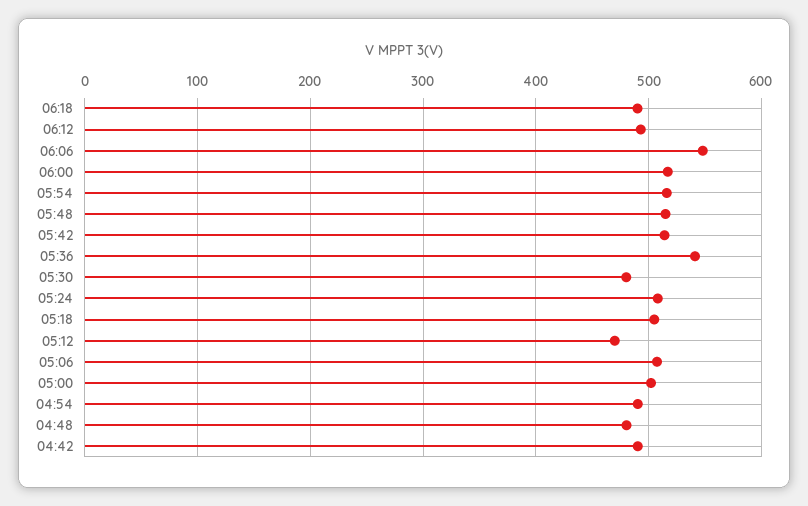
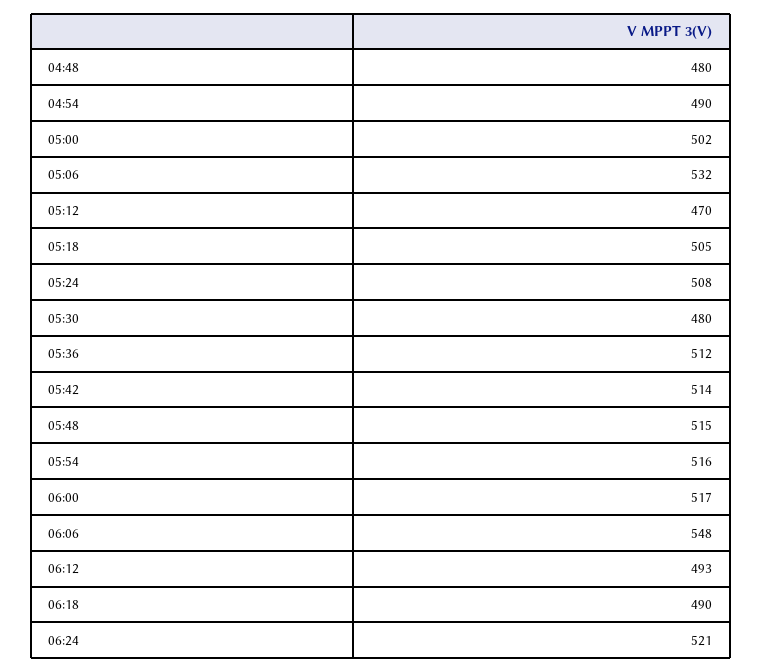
05:36: 540 -> 512
05:06: 510 -> 532
04:42: 490 -> none
06:24: none -> 521

